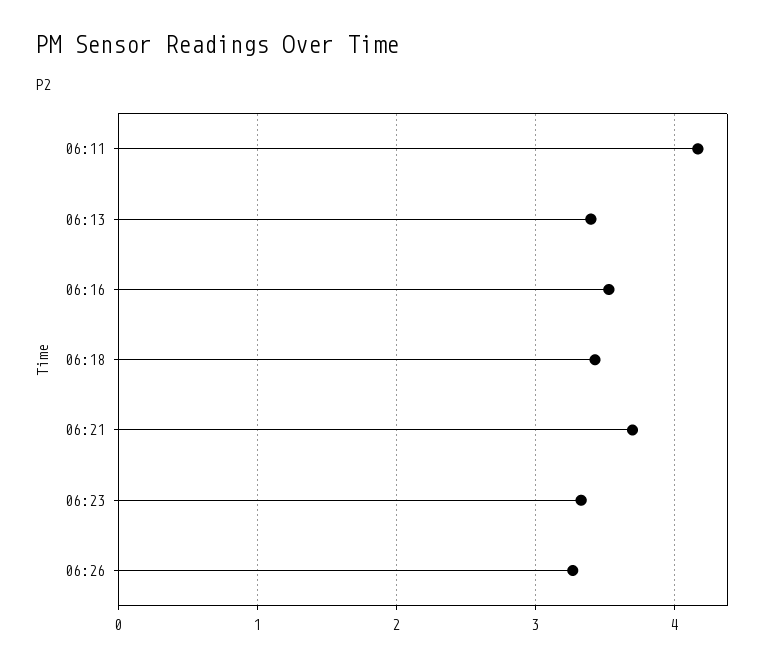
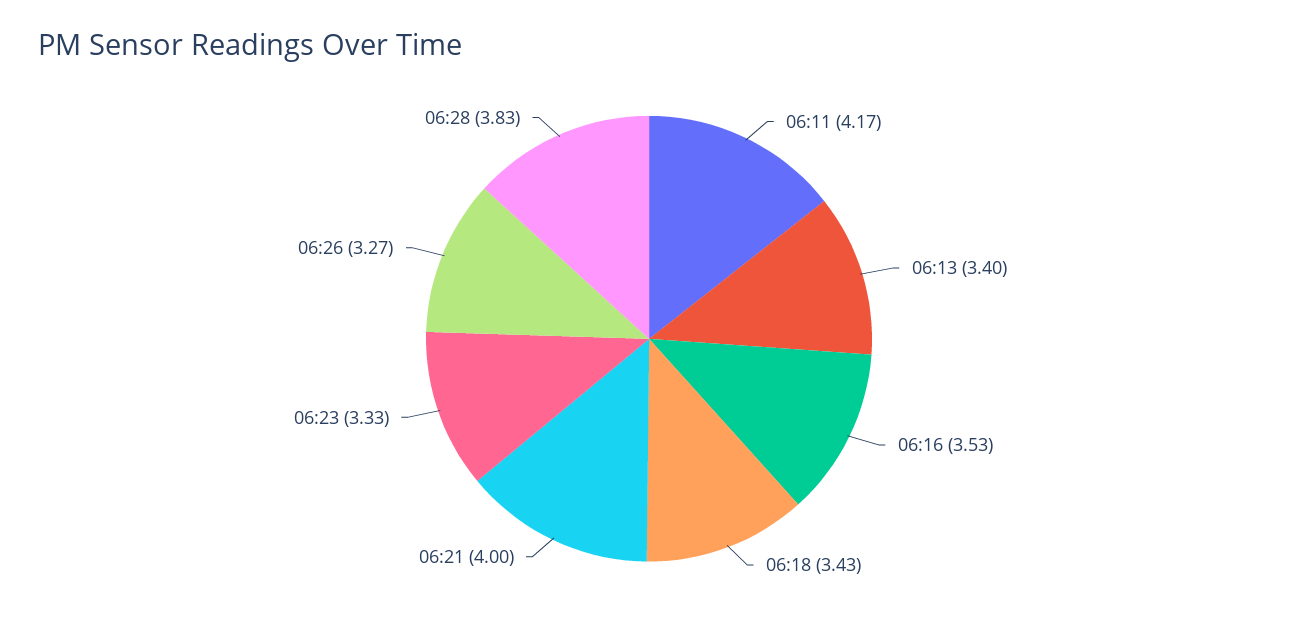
06:21: 3.7 -> 4
06:28: none -> 3.83

